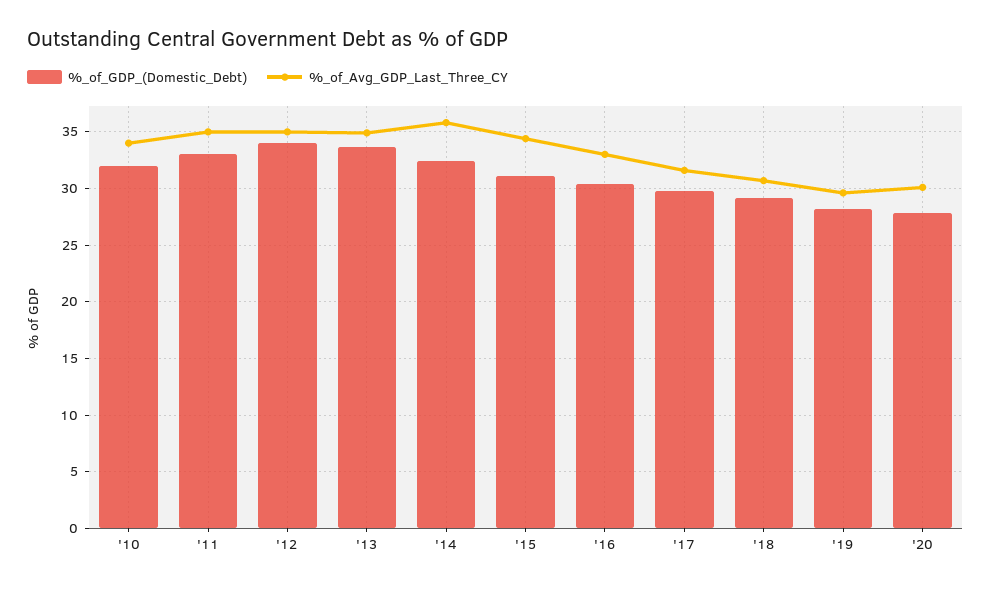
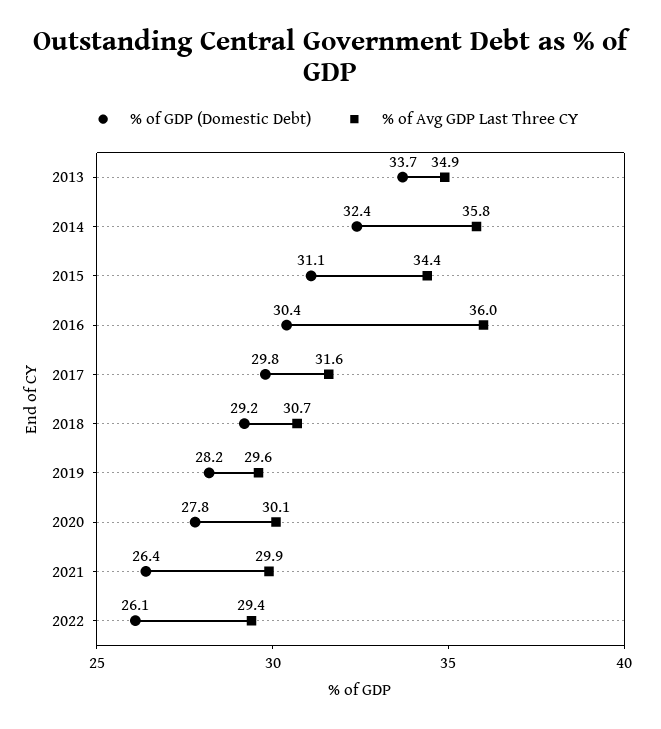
%_of_GDP_(Domestic_Debt), '10: 32 -> none
%_of_Avg_GDP_Last_Three_CY, '10: 34 -> none
%_of_GDP_(Domestic_Debt), '11: 33 -> none
%_of_Avg_GDP_Last_Three_CY, '11: 35 -> none
%_of_GDP_(Domestic_Debt), '12: 34 -> none
%_of_Avg_GDP_Last_Three_CY, '12: 35 -> none
%_of_Avg_GDP_Last_Three_CY, '16: 33 -> 36
%_of_GDP_(Domestic_Debt), 2021: none -> 26.4
%_of_Avg_GDP_Last_Three_CY, 2021: none -> 29.9
%_of_GDP_(Domestic_Debt), 2022: none -> 26.1
%_of_Avg_GDP_Last_Three_CY, 2022: none -> 29.4

